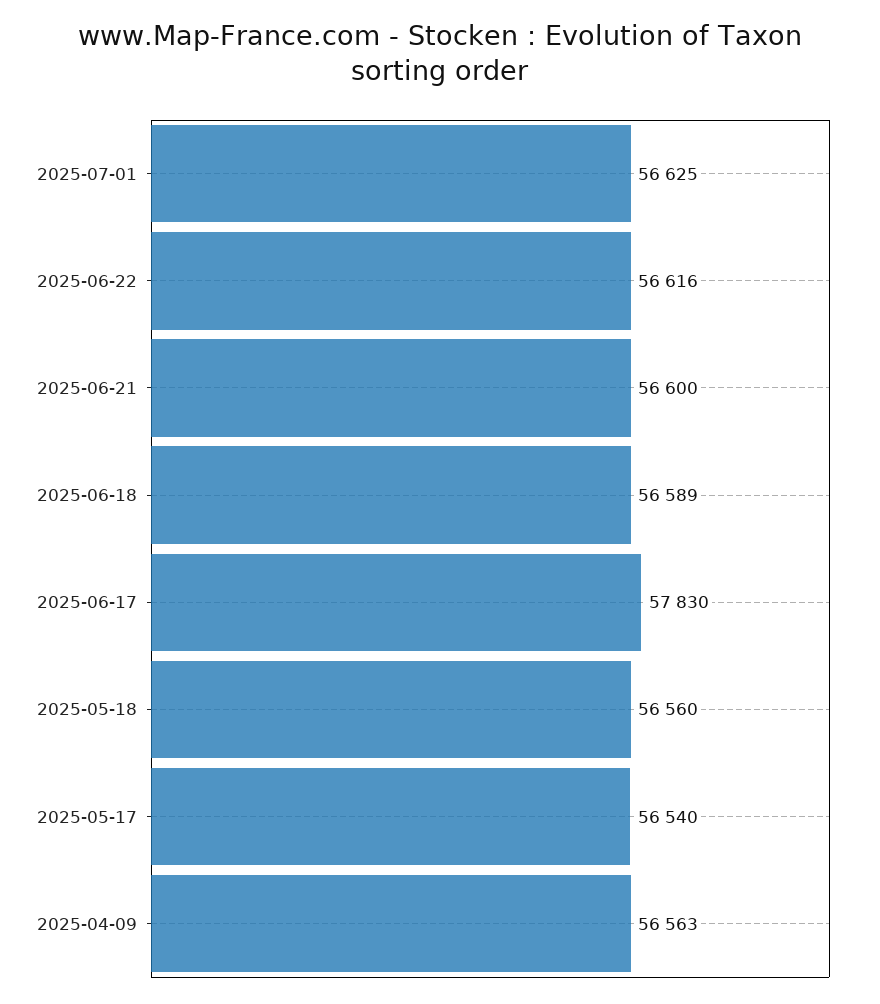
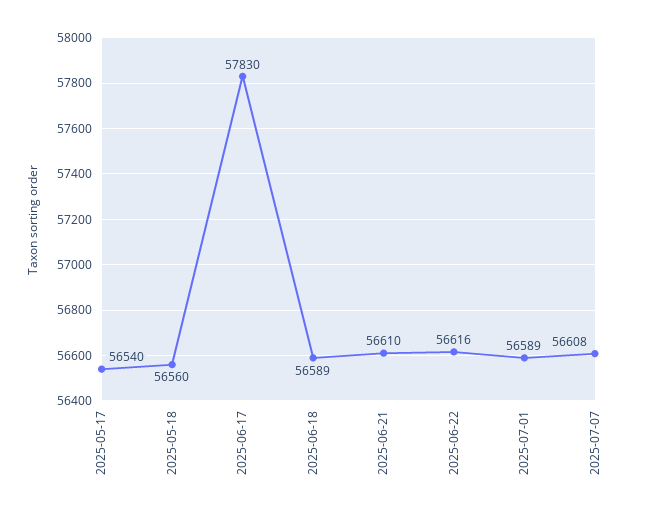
2025-07-01: 56625 -> 56589
2025-06-21: 56600 -> 56610
2025-04-09: 56563 -> none
2025-07-07: none -> 56608

